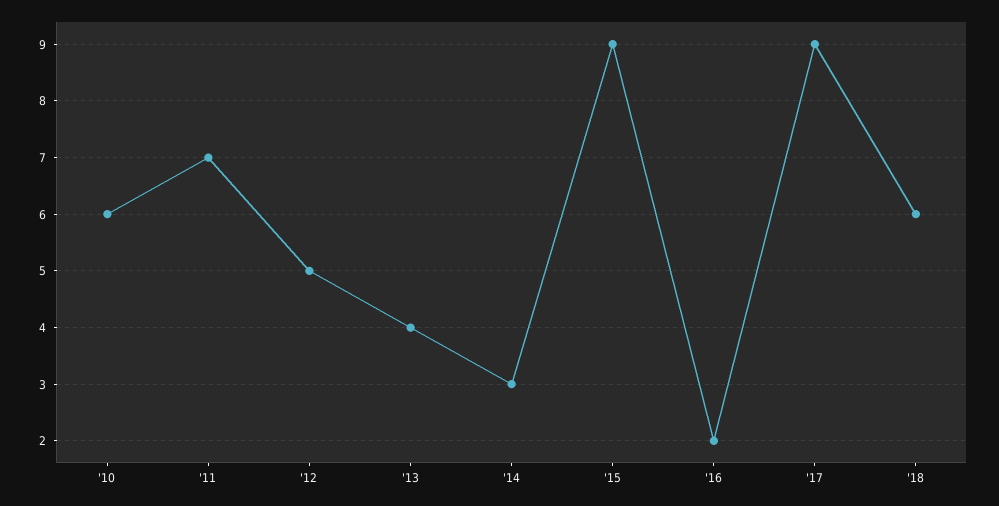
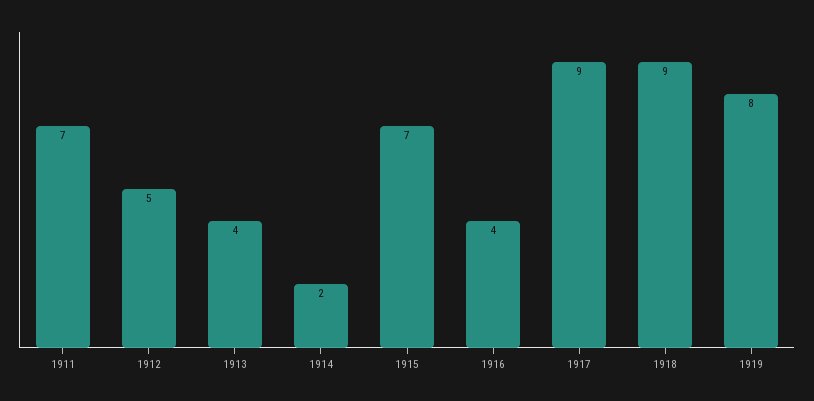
'10: 6 -> none
'14: 3 -> 2
'15: 9 -> 7
'16: 2 -> 4
'18: 6 -> 9
1919: none -> 8

